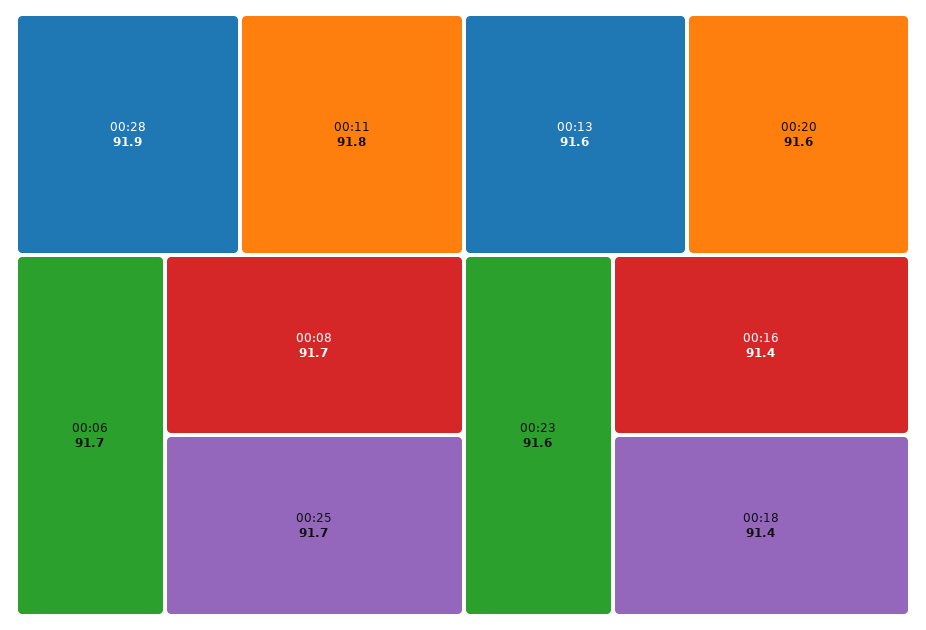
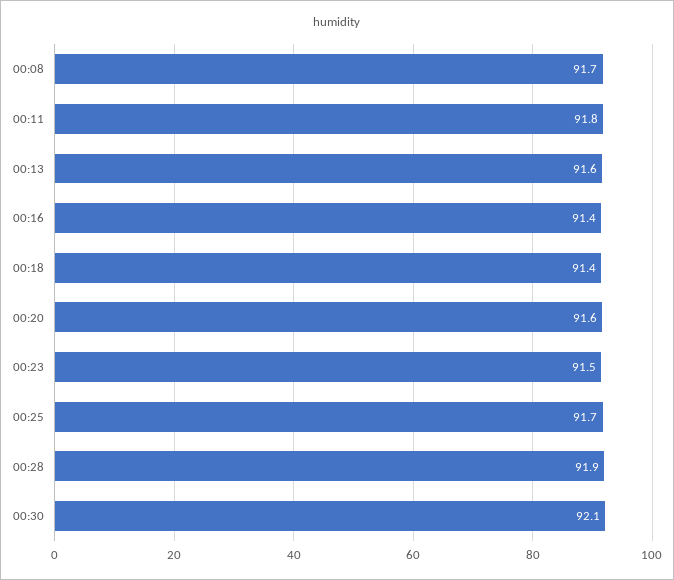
00:06: 91.7 -> none
00:23: 91.6 -> 91.5
00:30: none -> 92.1

